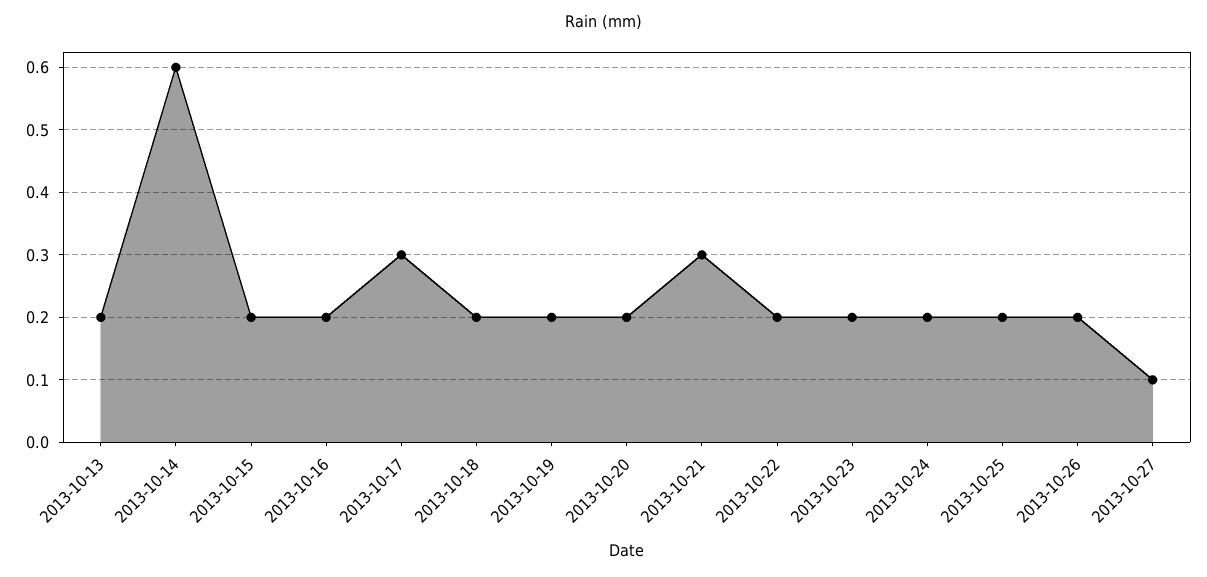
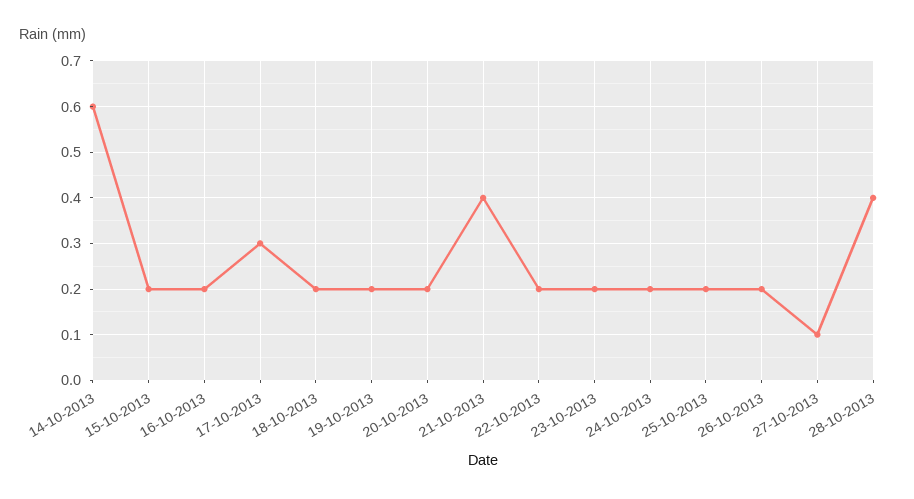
2013-10-13: 0.2 -> none
2013-10-21: 0.3 -> 0.4
28-10-2013: none -> 0.4

